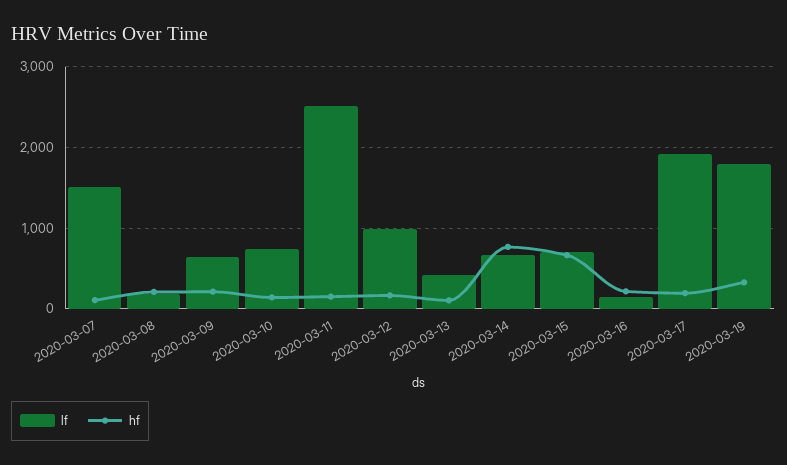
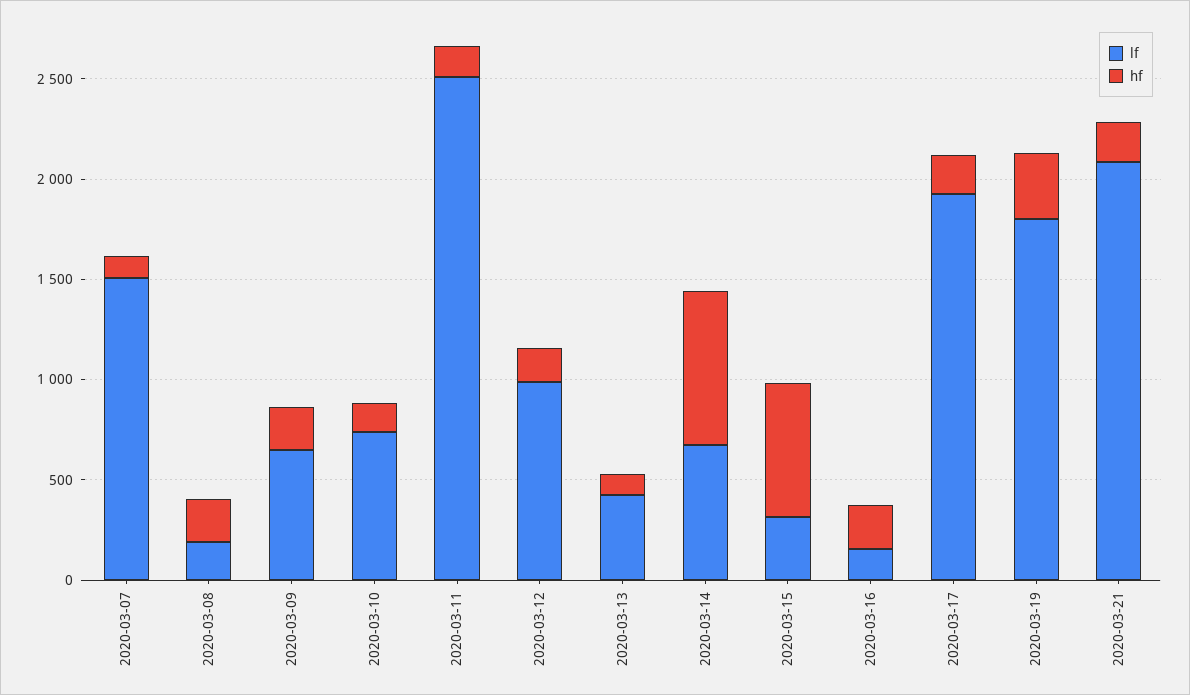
lf, 2020-03-15: 700 -> 300
lf, 2020-03-21: none -> 2100
hf, 2020-03-21: none -> 200

